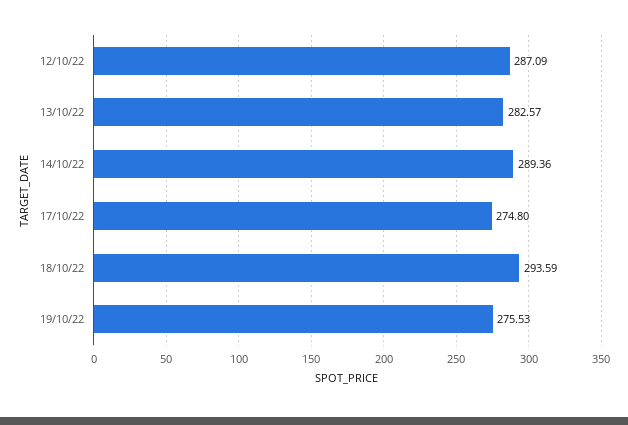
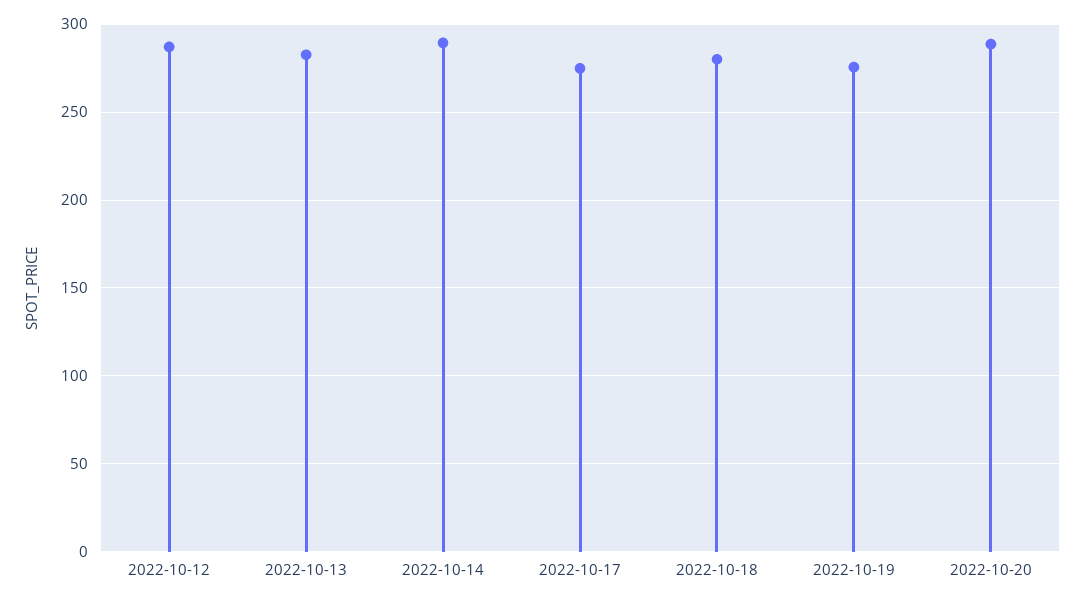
18/10/22: 293.59 -> 280
2022-10-20: none -> 290

